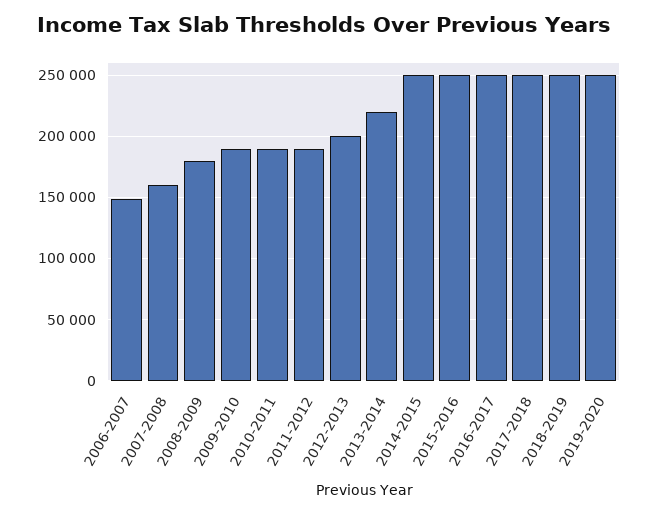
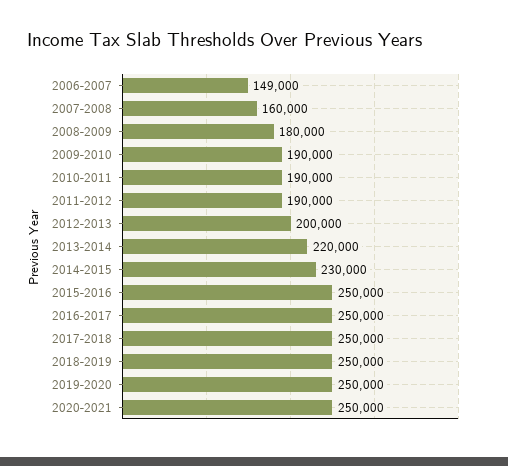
2014-2015: 250000 -> 230000
2020-2021: none -> 250000

